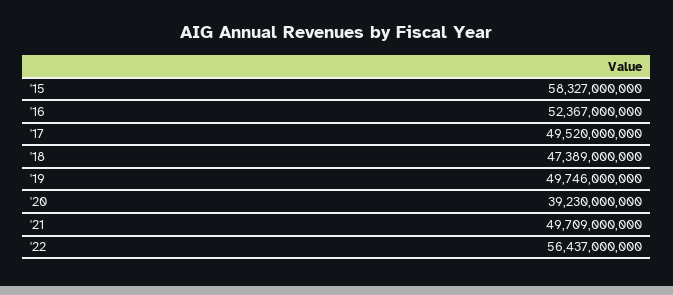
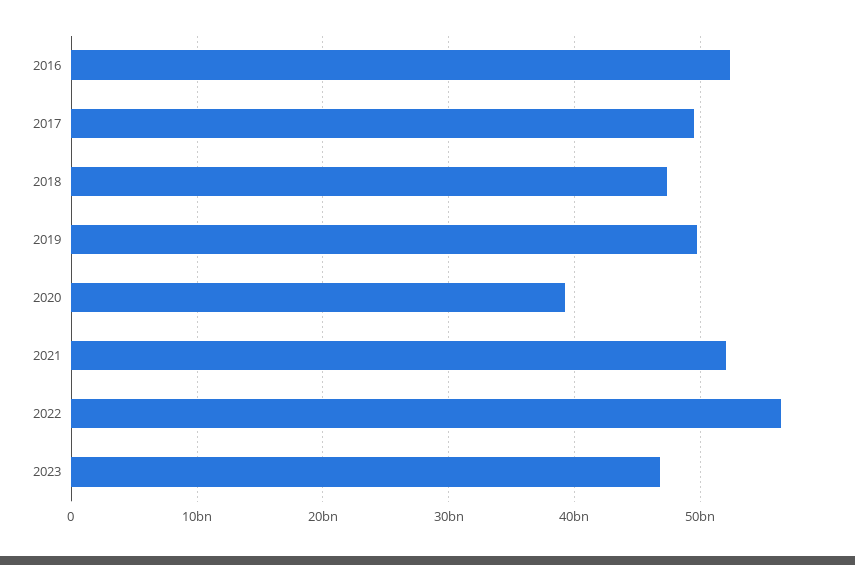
'15: 58327000000 -> none
'21: 49709000000 -> 52000000000
2023: none -> 47000000000

